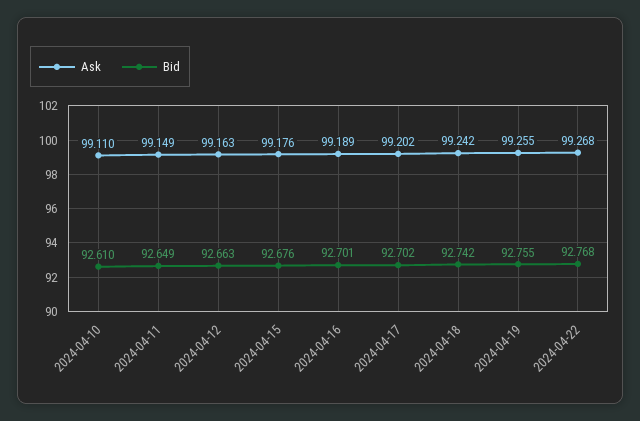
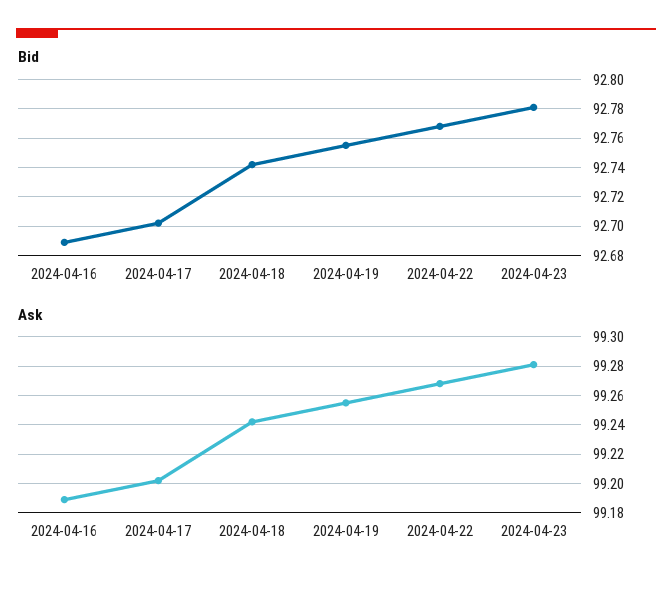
Ask, 2024-04-10: 99.11 -> none
Bid, 2024-04-10: 92.61 -> none
Ask, 2024-04-11: 99.149 -> none
Bid, 2024-04-11: 92.649 -> none
Ask, 2024-04-12: 99.163 -> none
Bid, 2024-04-12: 92.663 -> none
Ask, 2024-04-15: 99.176 -> none
Bid, 2024-04-15: 92.676 -> none
Bid, 2024-04-16: 92.701 -> 92.69
Bid, 2024-04-23: none -> 92.78
Ask, 2024-04-23: none -> 99.28

